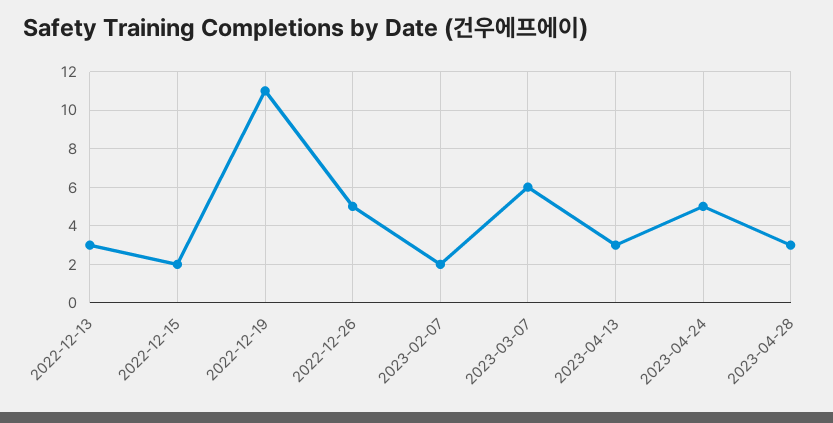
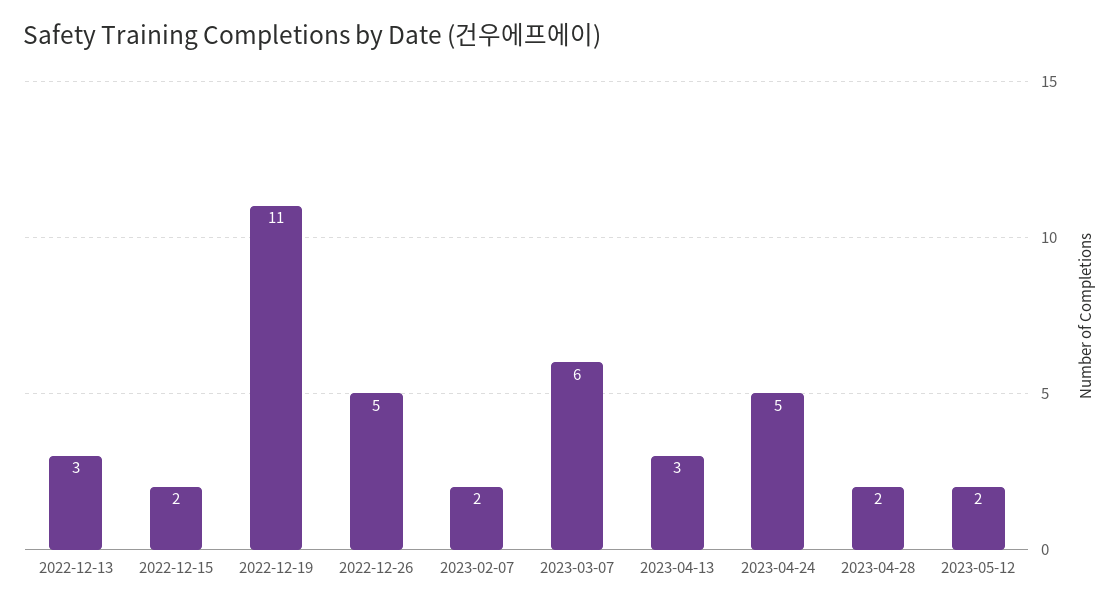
2023-04-28: 3 -> 2
2023-05-12: none -> 2

